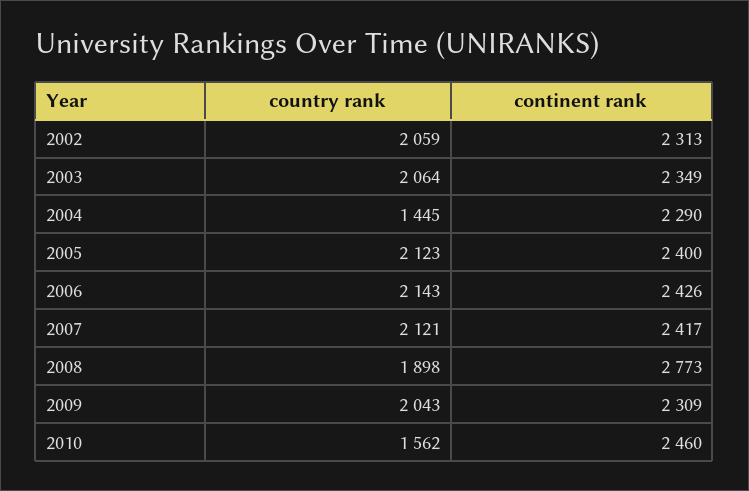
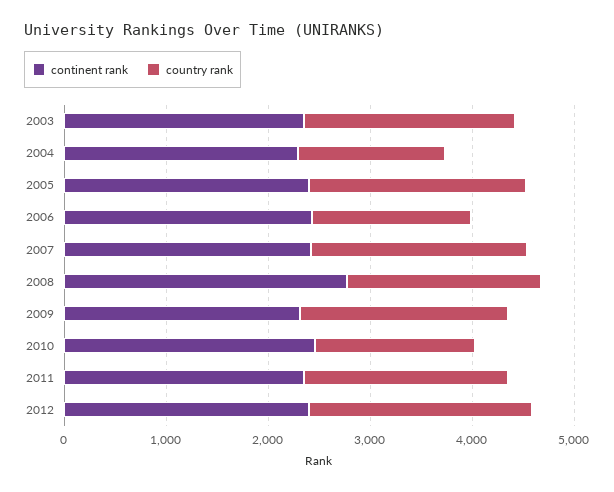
country rank, 2002: 2059 -> none
continent rank, 2002: 2313 -> none
country rank, 2006: 2143 -> 1600
continent rank, 2011: none -> 2400
country rank, 2011: none -> 2000
continent rank, 2012: none -> 2400
country rank, 2012: none -> 2200

